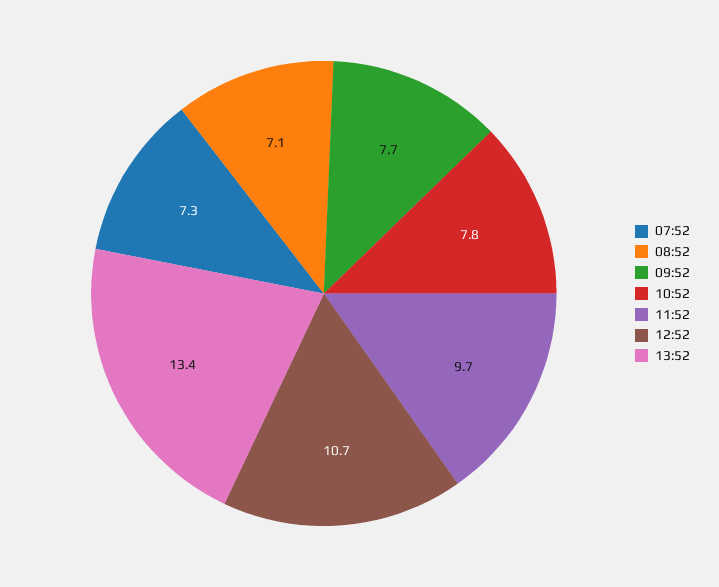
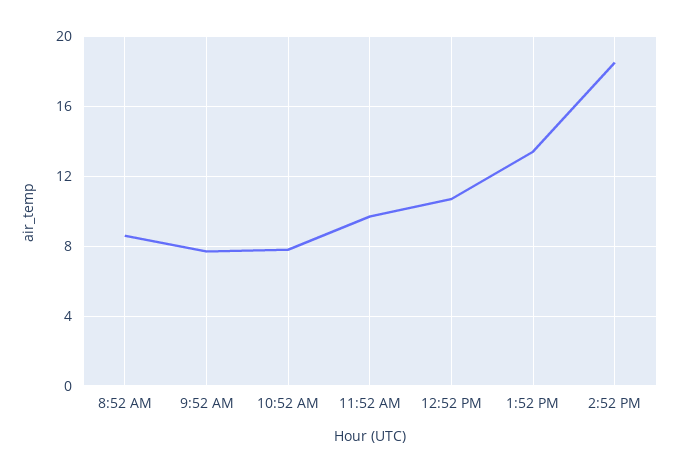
07:52: 7.3 -> none
08:52: 7.1 -> 8.5
2:52 PM: none -> 18.5

